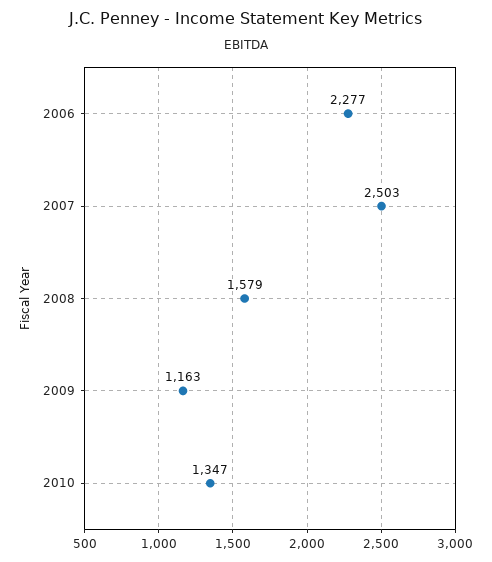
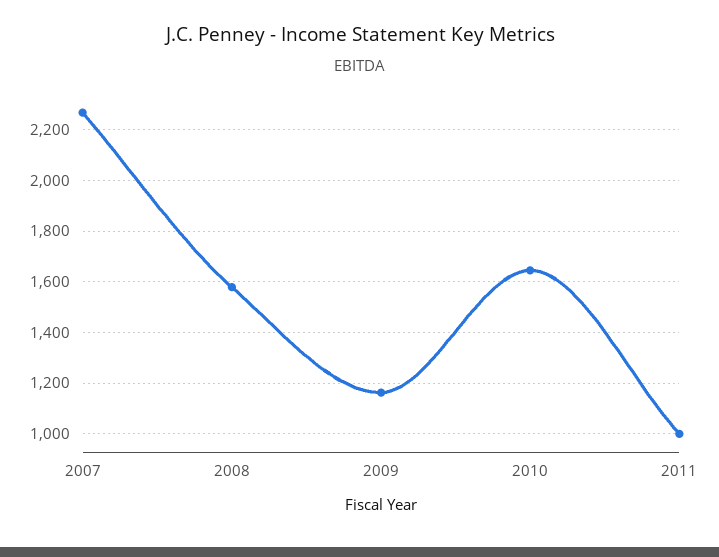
2006: 2277 -> none
2007: 2503 -> 2275
2010: 1347 -> 1650
2011: none -> 1000

